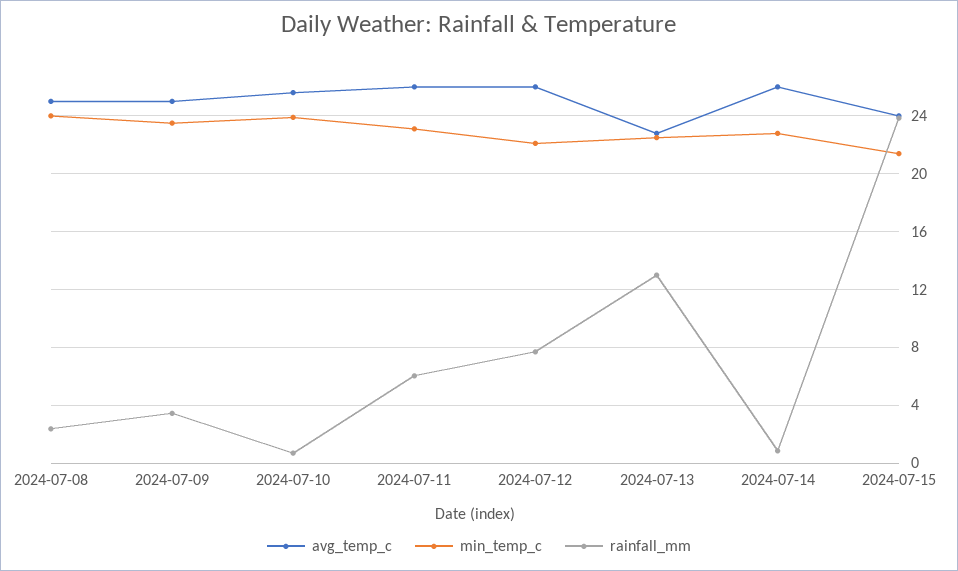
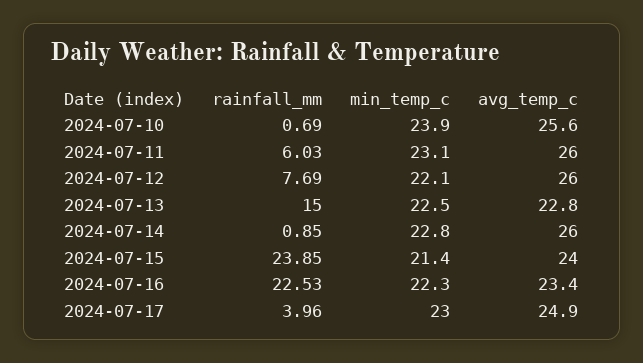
avg_temp_c, 2024-07-08: 25 -> none
min_temp_c, 2024-07-08: 24 -> none
rainfall_mm, 2024-07-08: 2.5 -> none
avg_temp_c, 2024-07-09: 25 -> none
min_temp_c, 2024-07-09: 23.5 -> none
rainfall_mm, 2024-07-09: 3.5 -> none
rainfall_mm, 2024-07-13: 13 -> 15
rainfall_mm, 2024-07-16: none -> 22.53
min_temp_c, 2024-07-16: none -> 22.3
avg_temp_c, 2024-07-16: none -> 23.4
rainfall_mm, 2024-07-17: none -> 3.96
min_temp_c, 2024-07-17: none -> 23
avg_temp_c, 2024-07-17: none -> 24.9

